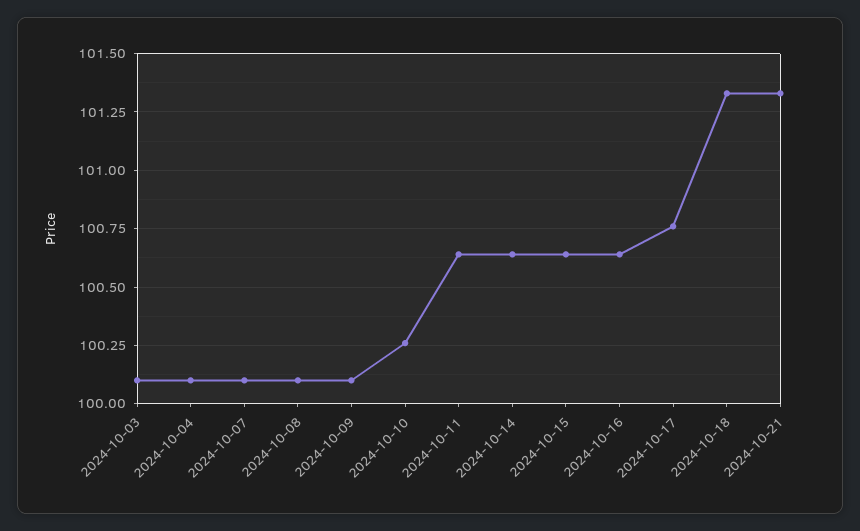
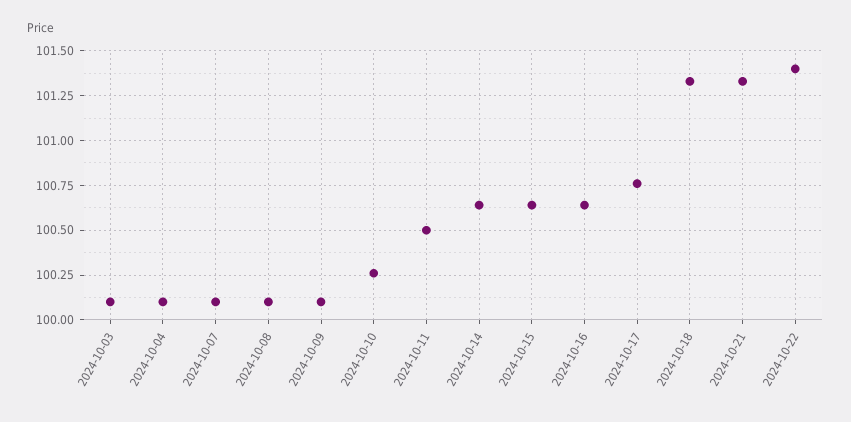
2024-10-11: 100.65 -> 100.5
2024-10-22: none -> 101.4

